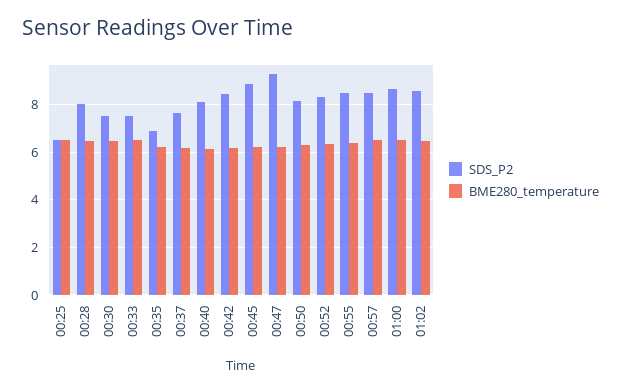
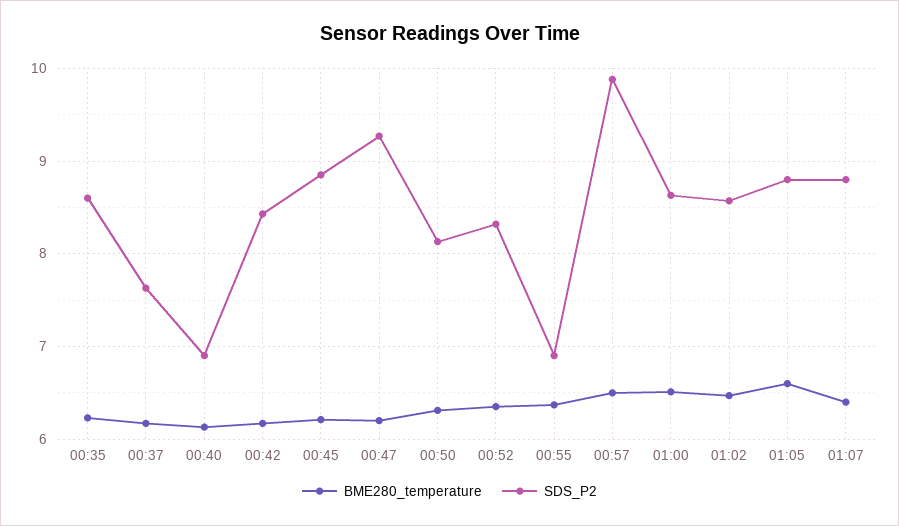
SDS_P2, 00:25: 6.5 -> none
BME280_temperature, 00:25: 6.5 -> none
SDS_P2, 00:28: 8 -> none
BME280_temperature, 00:28: 6.5 -> none
SDS_P2, 00:30: 7.5 -> none
BME280_temperature, 00:30: 6.5 -> none
SDS_P2, 00:33: 7.5 -> none
BME280_temperature, 00:33: 6.5 -> none
SDS_P2, 00:35: 7 -> 8.6
SDS_P2, 00:40: 8 -> 6.9
SDS_P2, 00:55: 8.5 -> 6.9
SDS_P2, 00:57: 8.5 -> 9.9
BME280_temperature, 01:05: none -> 6.6
SDS_P2, 01:05: none -> 8.8
BME280_temperature, 01:07: none -> 6.4
SDS_P2, 01:07: none -> 8.8

